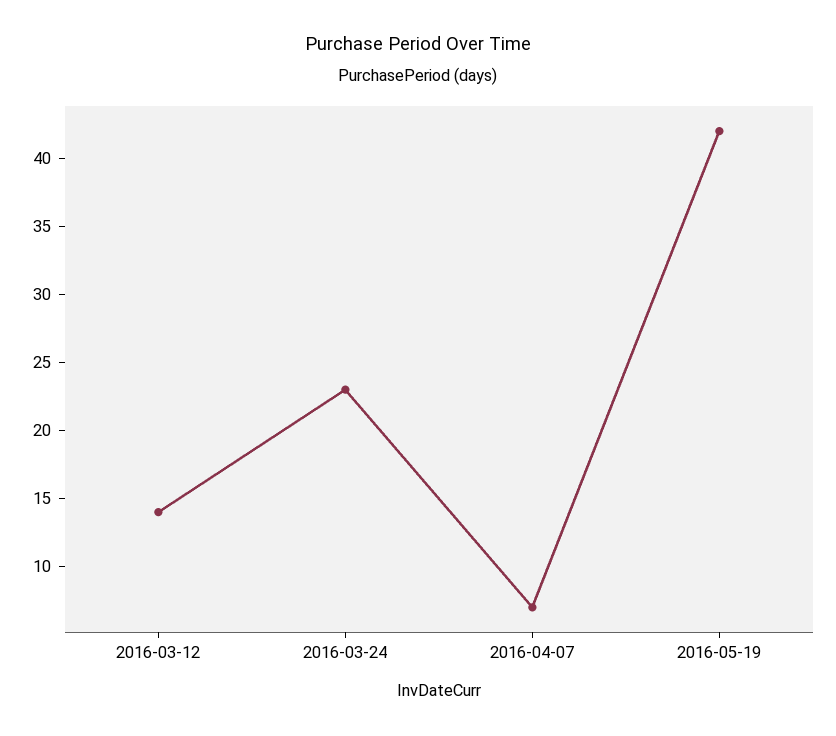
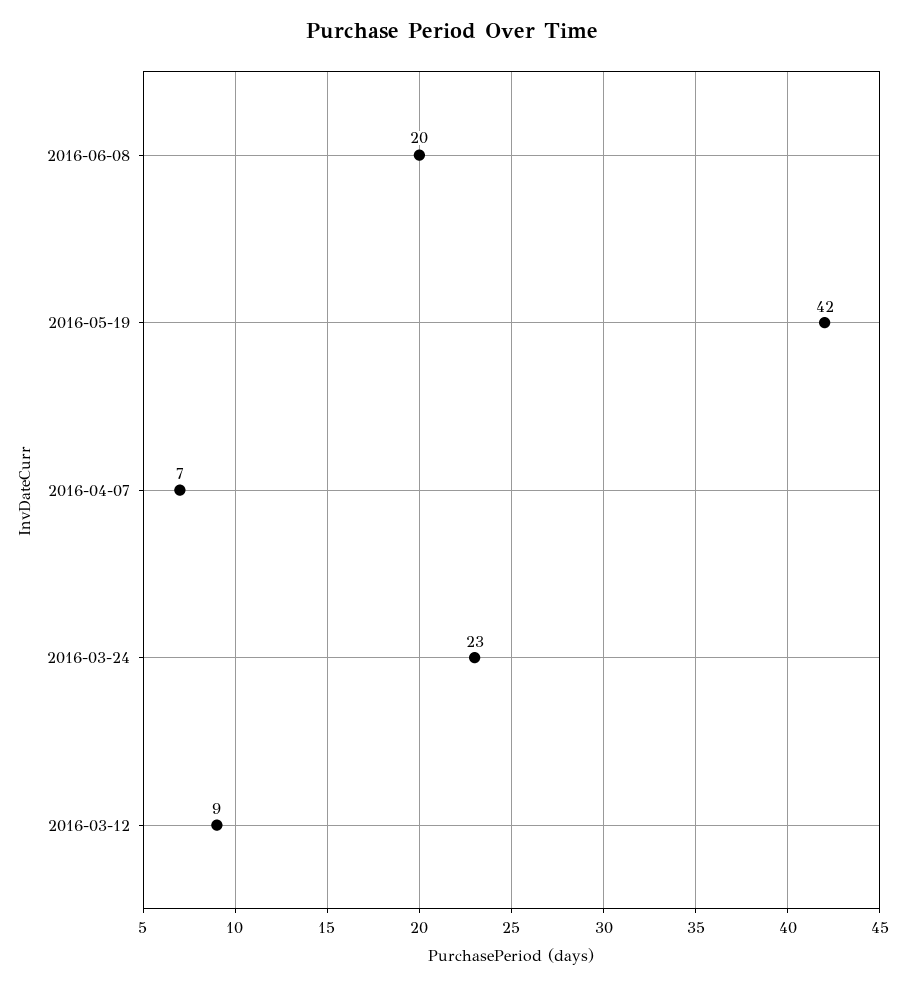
2016-03-12: 14 -> 9
2016-06-08: none -> 20

